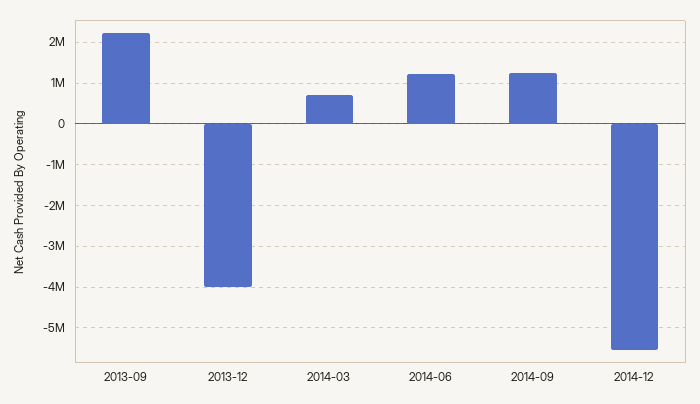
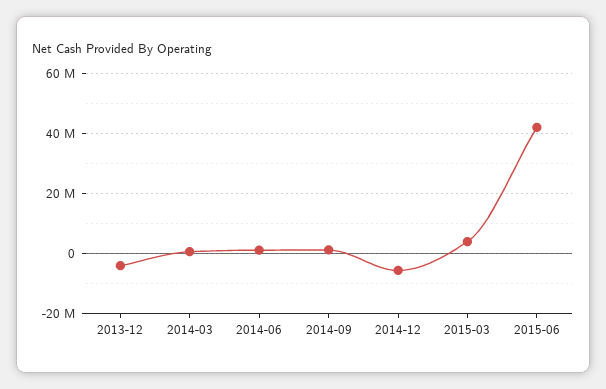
2013-09: 2200000 -> none
2015-03: none -> 4000000
2015-06: none -> 42000000

